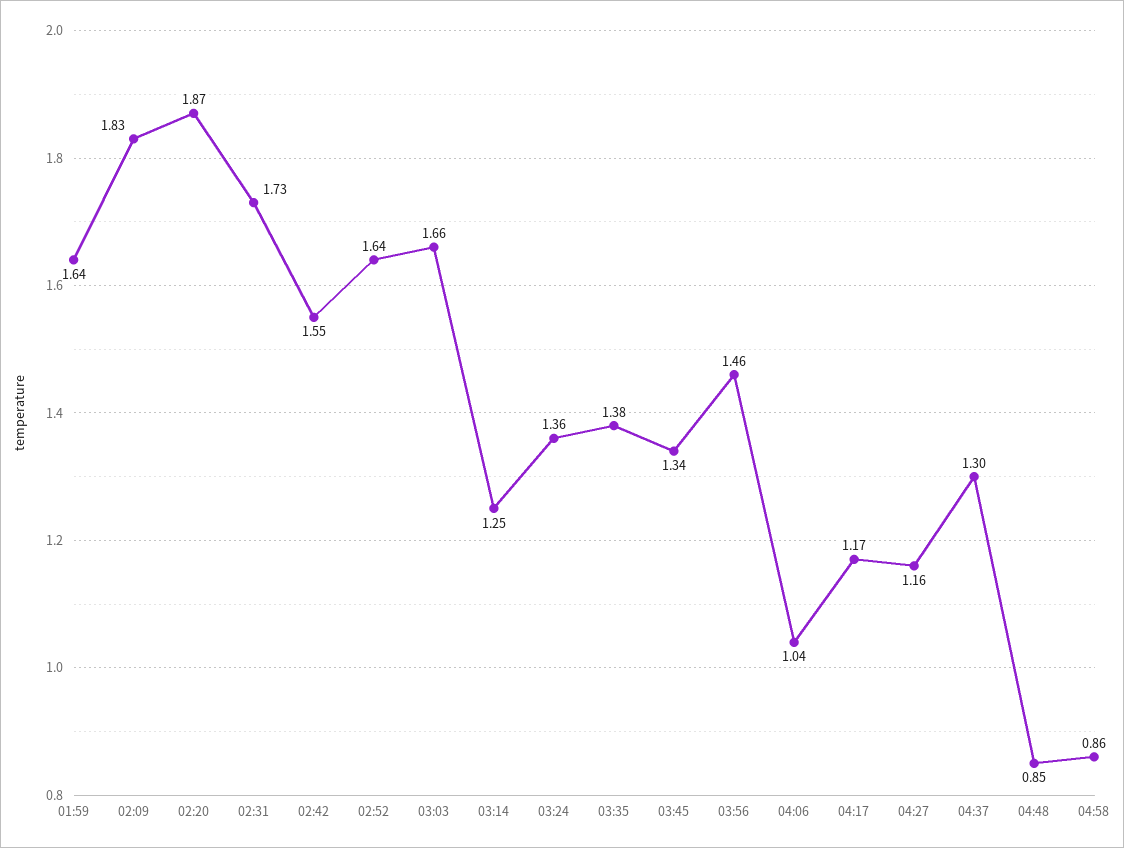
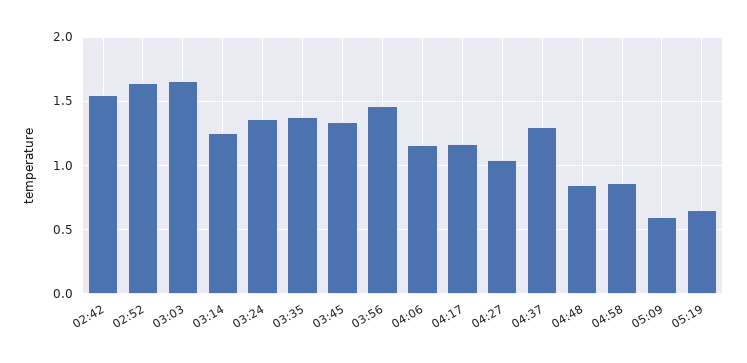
01:59: 1.64 -> none
02:09: 1.83 -> none
02:20: 1.87 -> none
02:31: 1.73 -> none
04:06: 1.04 -> 1.15
04:27: 1.16 -> 1.05
05:09: none -> 0.6
05:19: none -> 0.65

